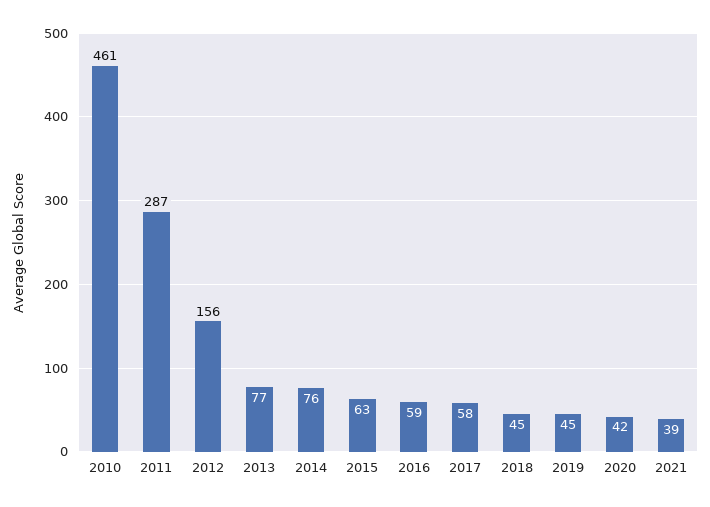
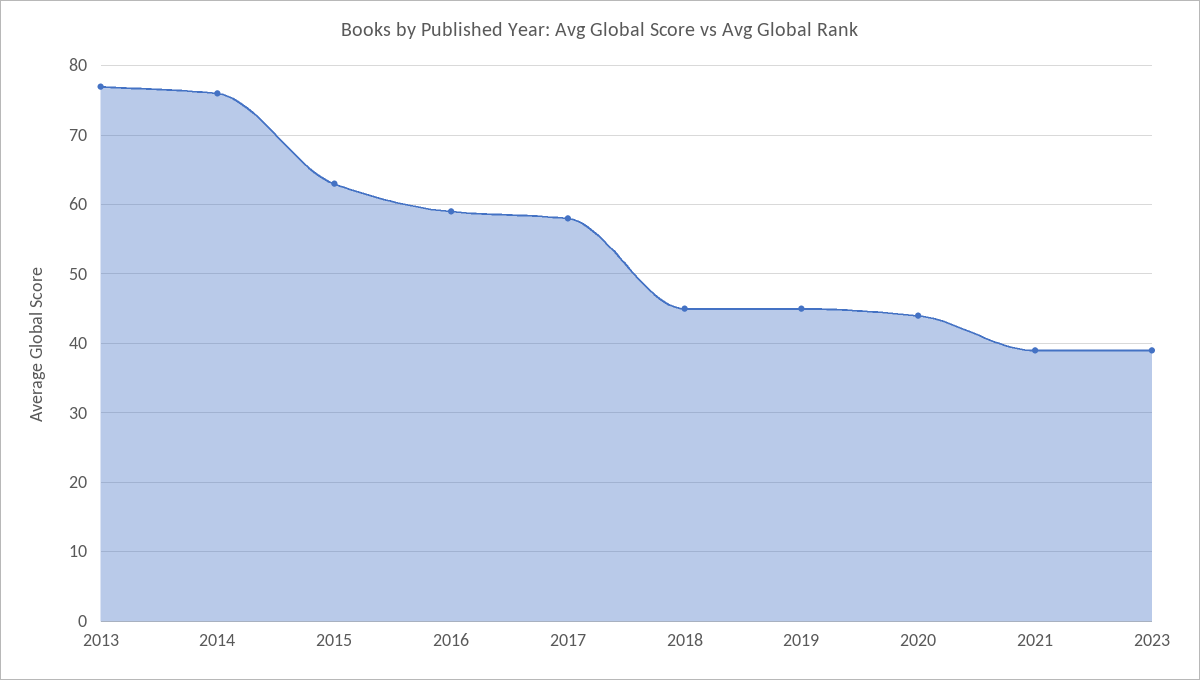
2010: 461 -> none
2011: 287 -> none
2012: 156 -> none
2020: 42 -> 44
2023: none -> 39

